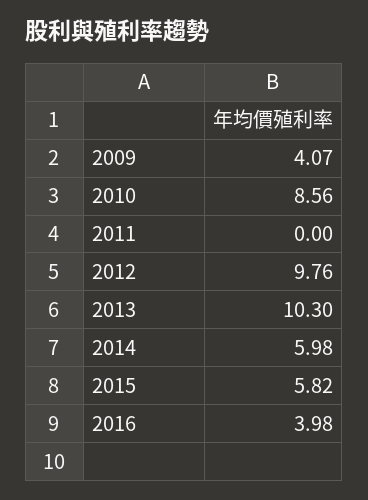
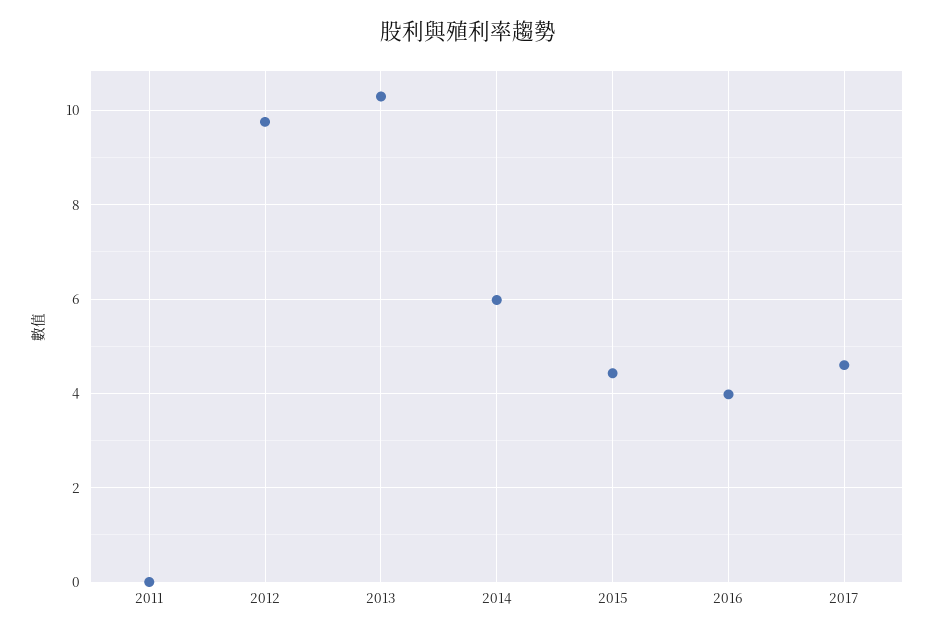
2009: 4.07 -> none
2010: 8.56 -> none
2015: 5.82 -> 4.4
2017: none -> 4.6

